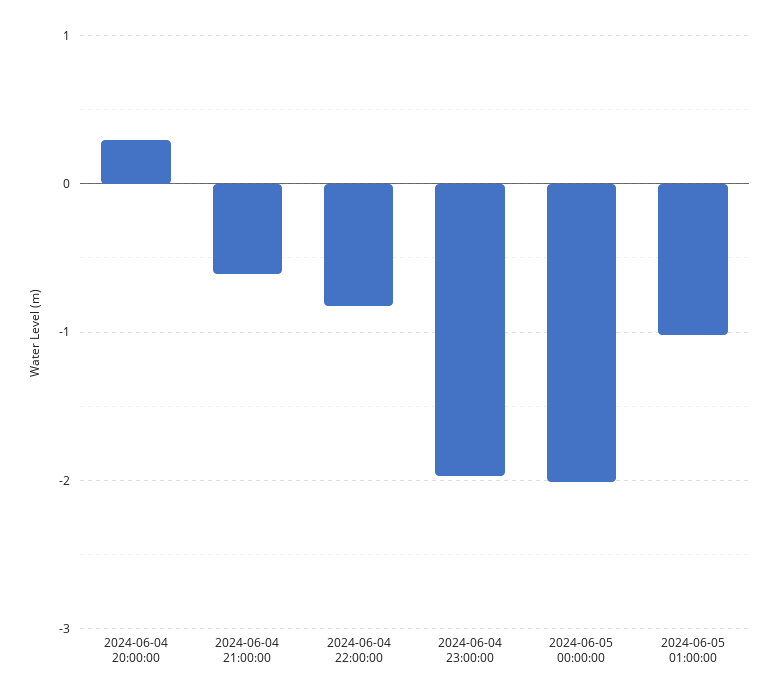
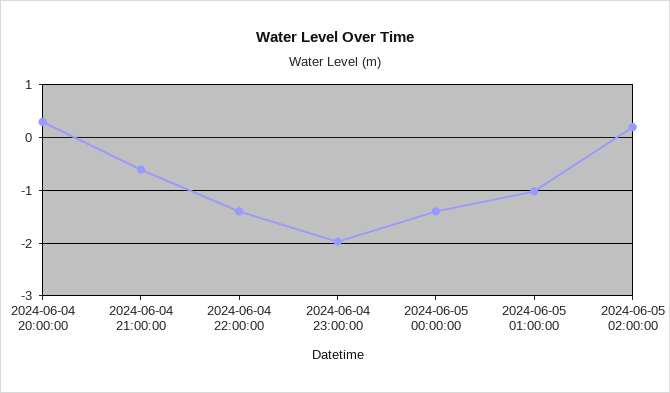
2024-06-04 22:00:00: -0.8 -> -1.4
2024-06-05 00:00:00: -2 -> -1.4
2024-06-05 02:00:00: none -> 0.2

